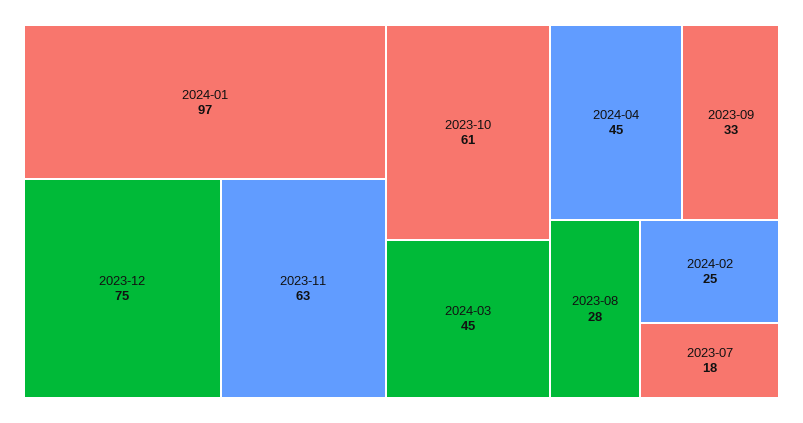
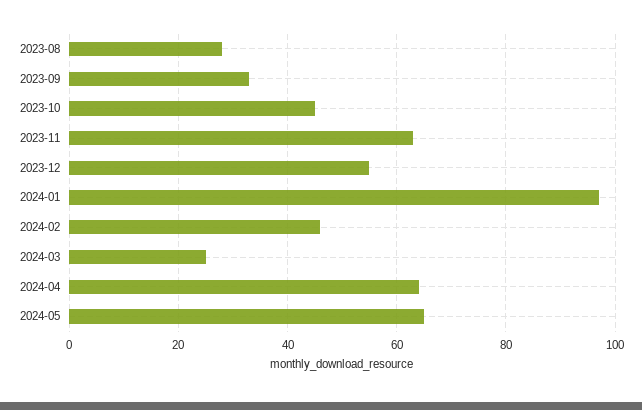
2023-12: 75 -> 55
2023-10: 61 -> 45
2024-03: 45 -> 25
2024-04: 45 -> 65
2024-02: 25 -> 45
2023-07: 18 -> none
2024-05: none -> 65

